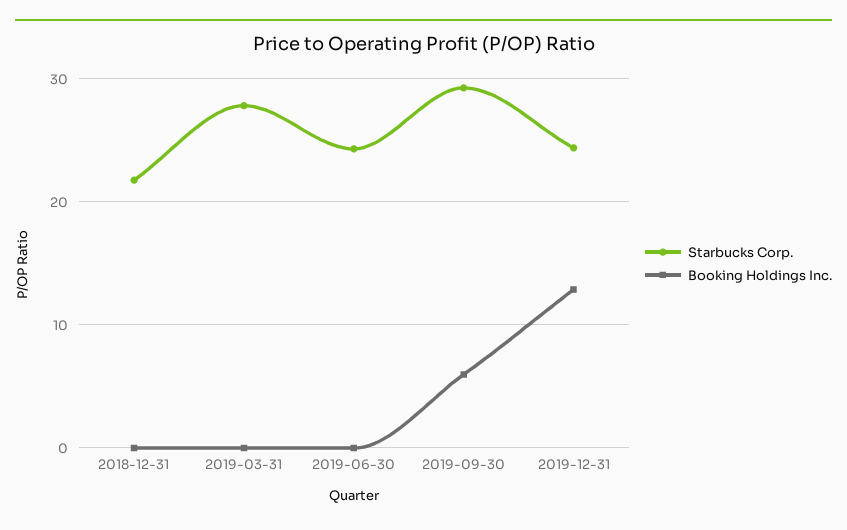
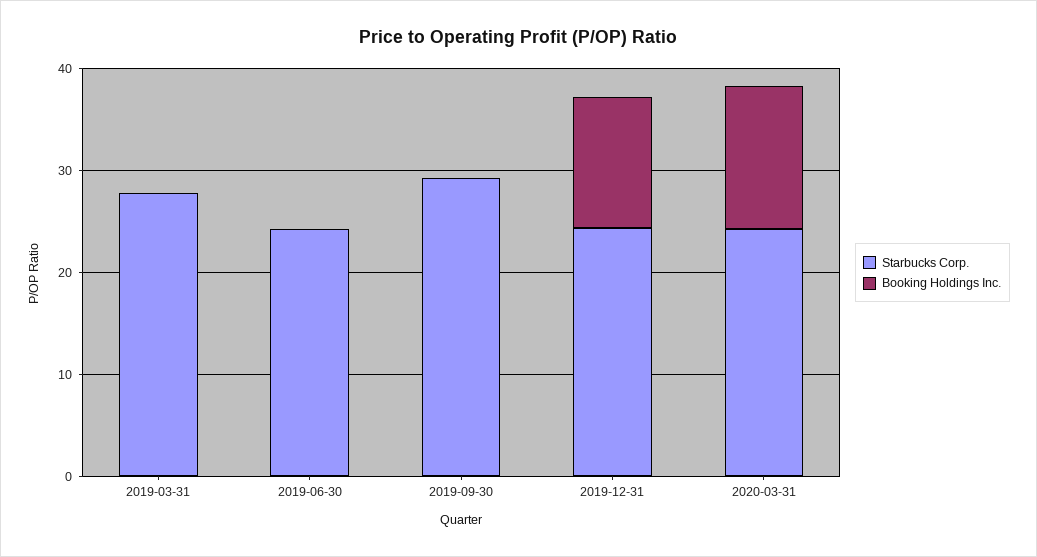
Starbucks Corp., 2018-12-31: 22 -> none
Booking Holdings Inc., 2018-12-31: 0 -> none
Booking Holdings Inc., 2019-09-30: 6 -> 0
Starbucks Corp., 2020-03-31: none -> 24
Booking Holdings Inc., 2020-03-31: none -> 14

